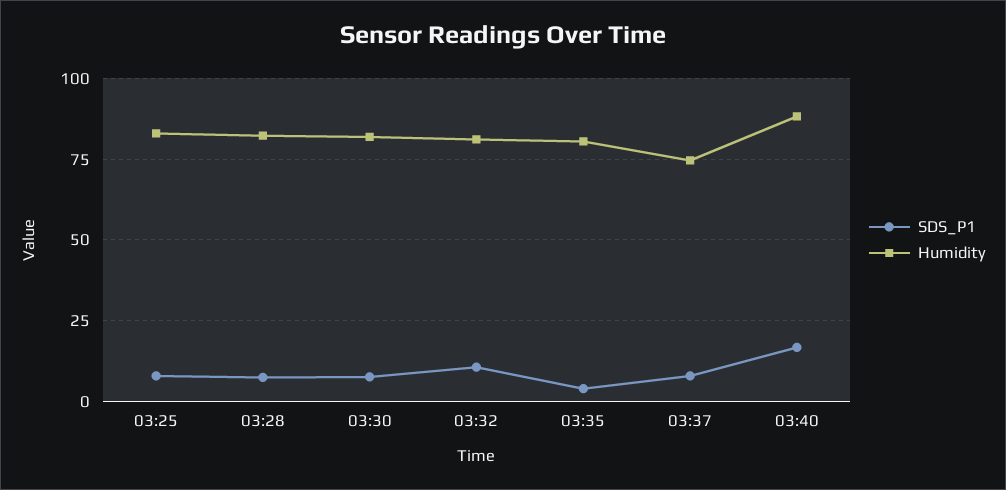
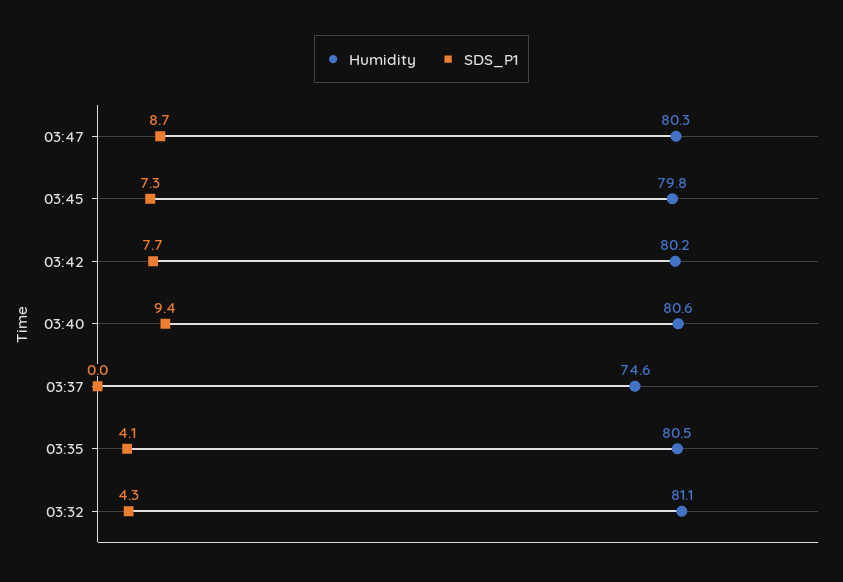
SDS_P1, 03:25: 7.5 -> none
Humidity, 03:25: 82.5 -> none
SDS_P1, 03:28: 7.5 -> none
Humidity, 03:28: 82.5 -> none
SDS_P1, 03:30: 7.5 -> none
Humidity, 03:30: 82.5 -> none
SDS_P1, 03:32: 10 -> 4.3
SDS_P1, 03:37: 7.5 -> 0
SDS_P1, 03:40: 17.5 -> 9.4
Humidity, 03:40: 87.5 -> 80.6
Humidity, 03:47: none -> 80.3
SDS_P1, 03:47: none -> 8.7
Humidity, 03:45: none -> 79.8
SDS_P1, 03:45: none -> 7.3
Humidity, 03:42: none -> 80.2
SDS_P1, 03:42: none -> 7.7

